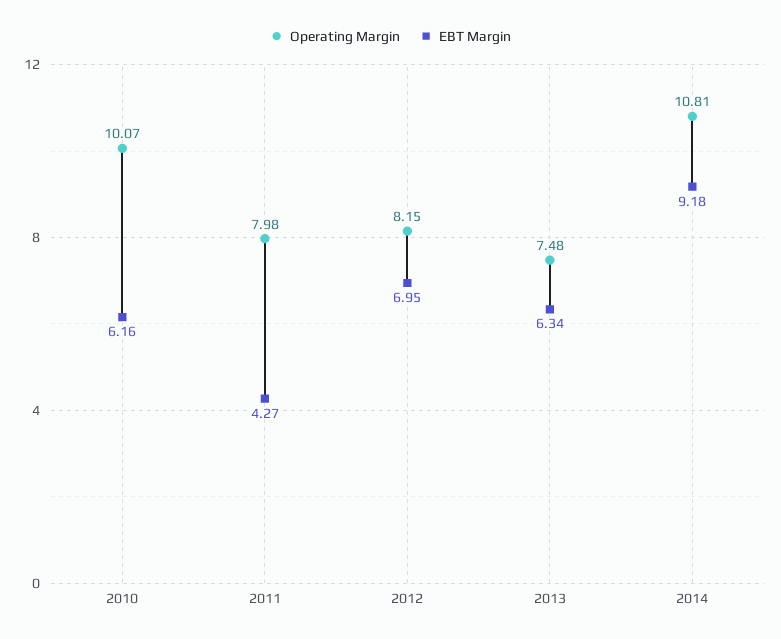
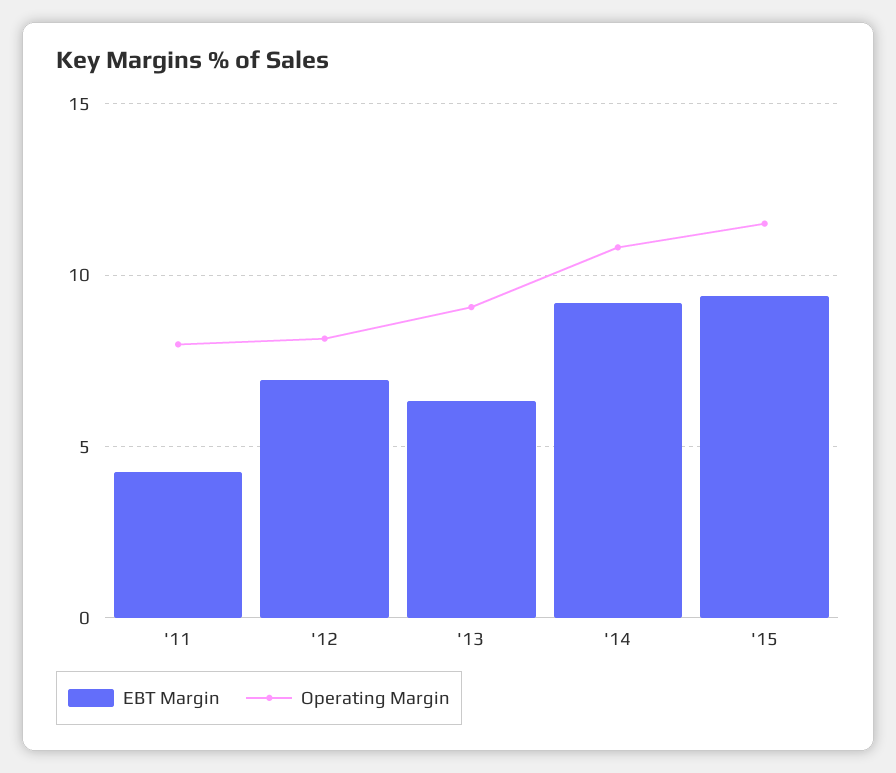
Operating Margin, 2010: 10.07 -> none
EBT Margin, 2010: 6.16 -> none
Operating Margin, 2013: 7.48 -> 9
EBT Margin, '15: none -> 9.5
Operating Margin, '15: none -> 11.5

